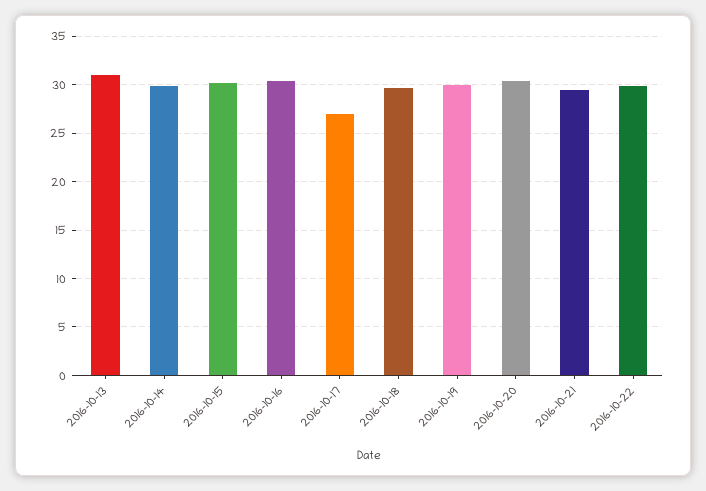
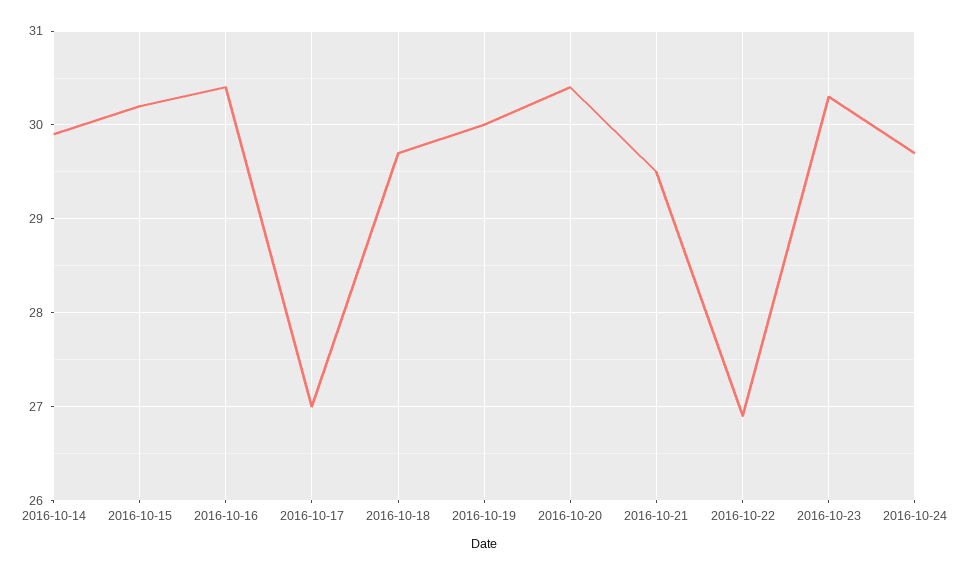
2016-10-13: 31 -> none
2016-10-22: 30 -> 26.9
2016-10-23: none -> 30.3
2016-10-24: none -> 29.7

